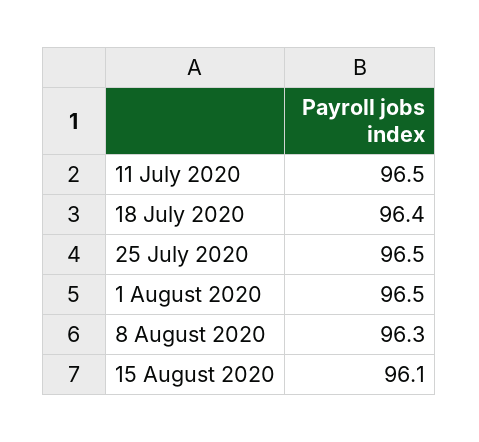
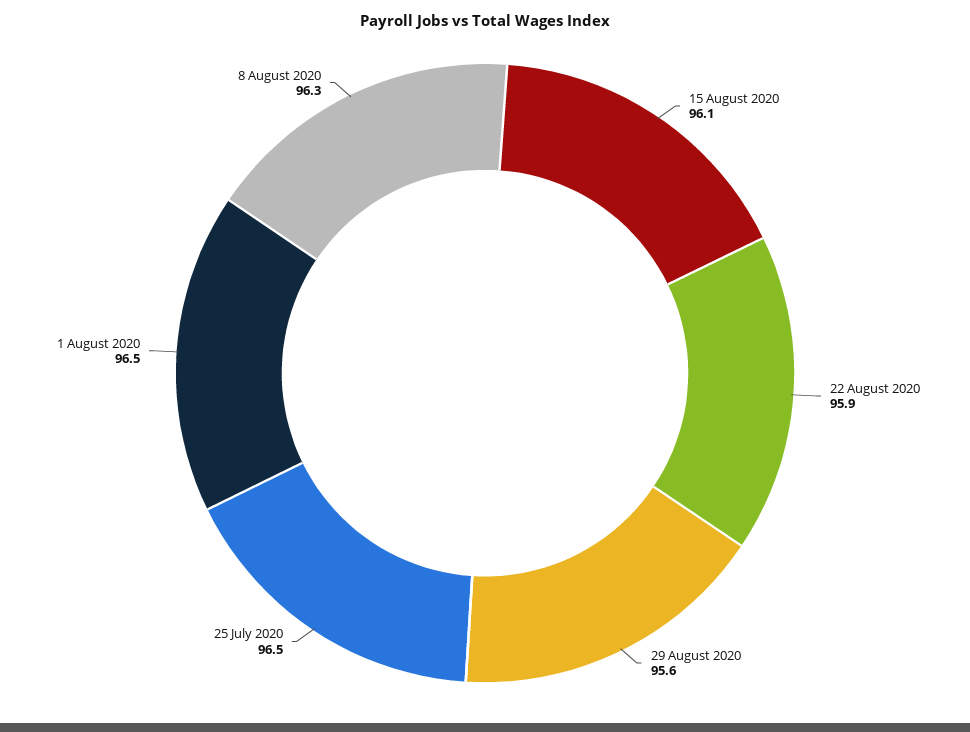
11 July 2020: 96.5 -> none
18 July 2020: 96.4 -> none
22 August 2020: none -> 95.9
29 August 2020: none -> 95.6

